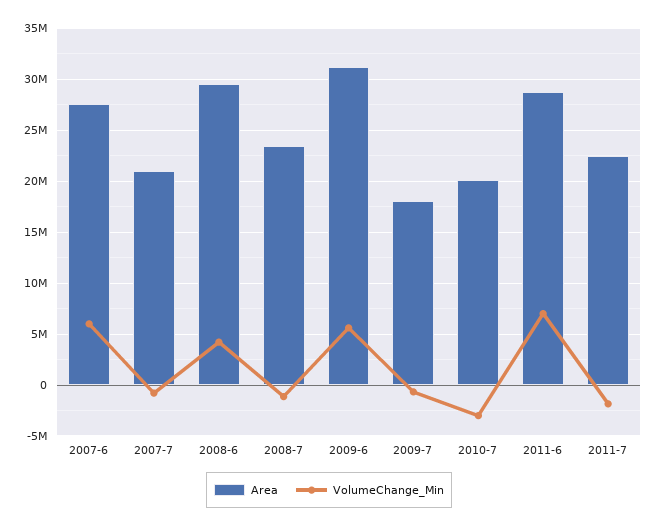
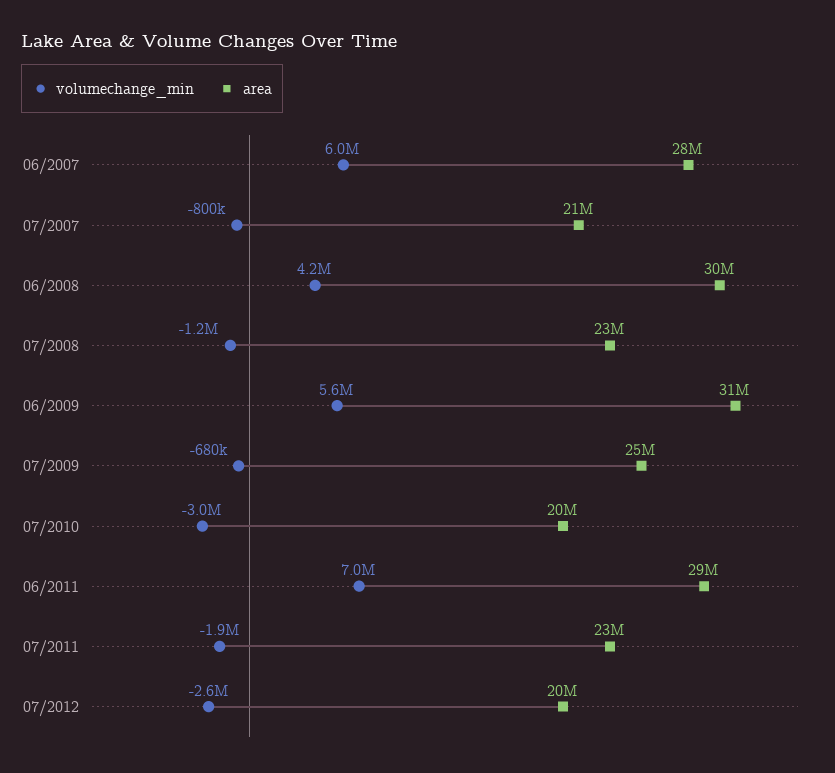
Area, 2009-7: 18000000 -> 25000000
VolumeChange_Min, 07/2012: none -> -2600000
Area, 07/2012: none -> 20000000

